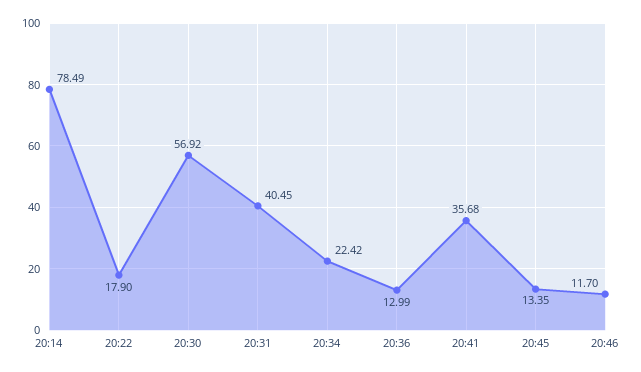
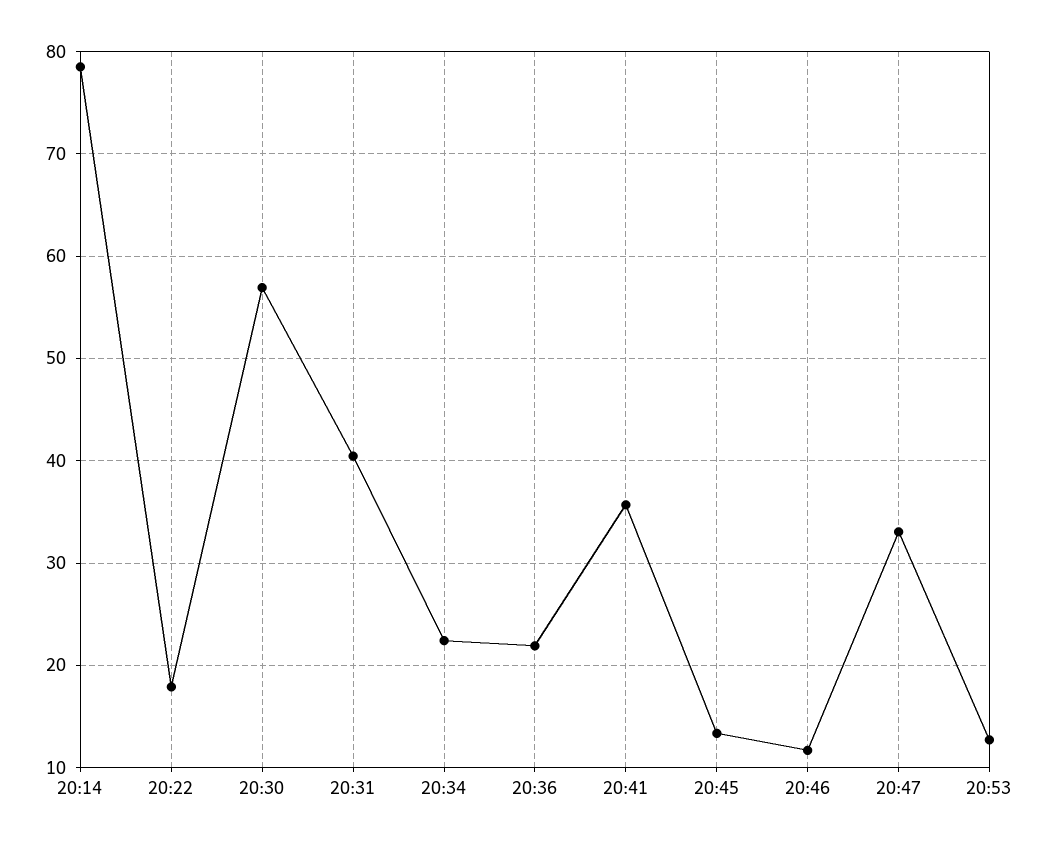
20:36: 12.99 -> 22
20:47: none -> 33
20:53: none -> 13

